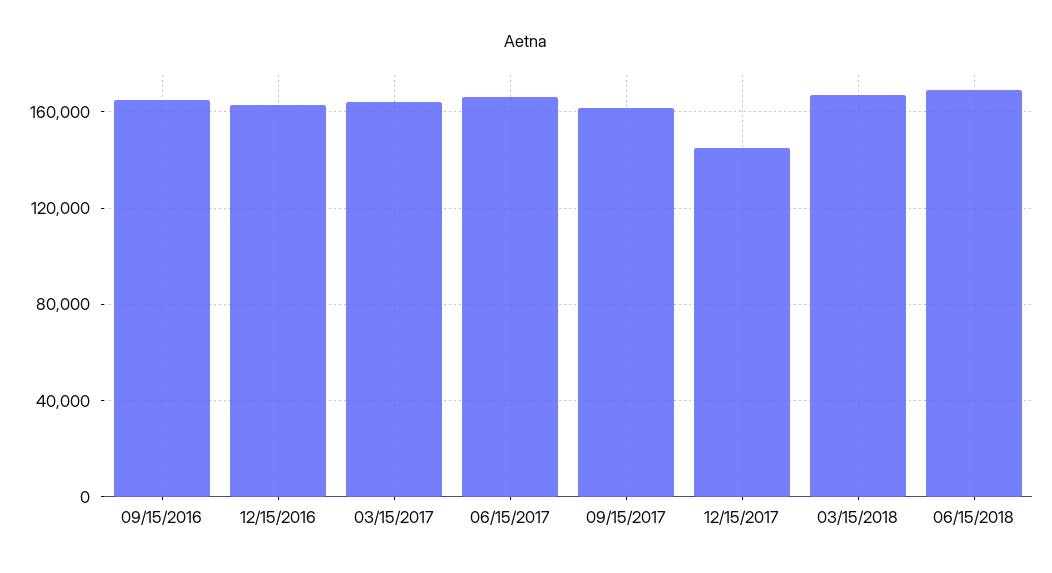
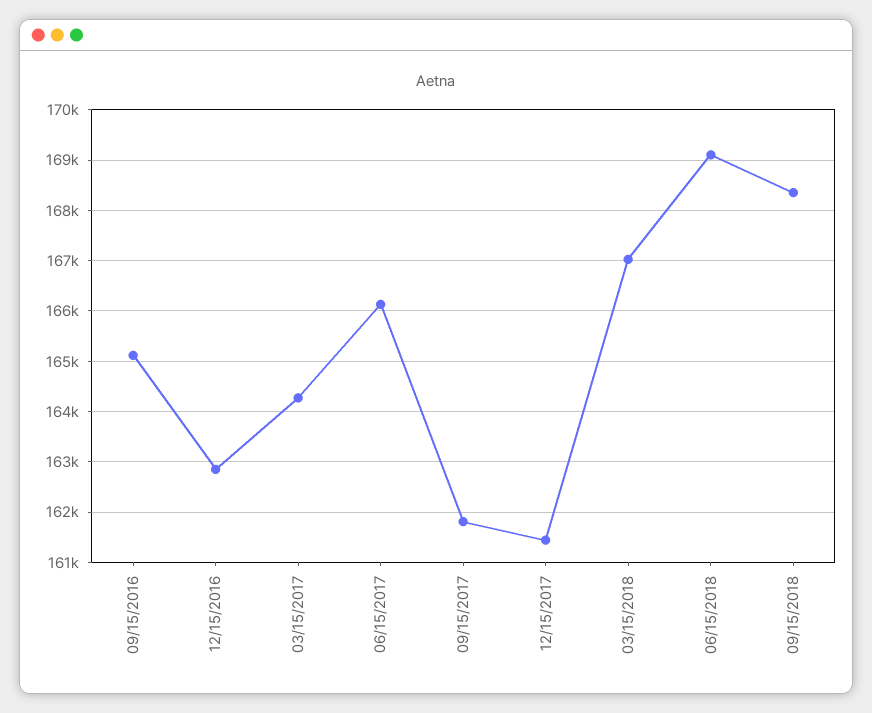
12/15/2017: 145000 -> 161400
09/15/2018: none -> 168400

